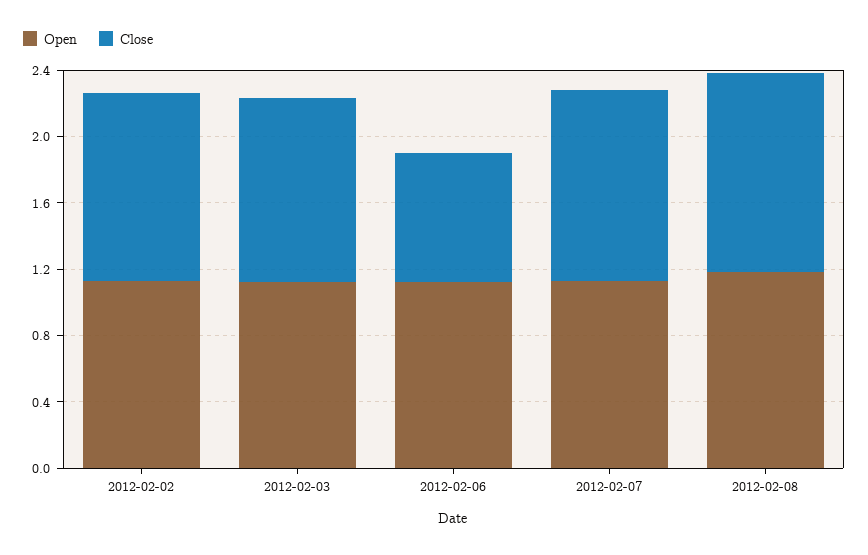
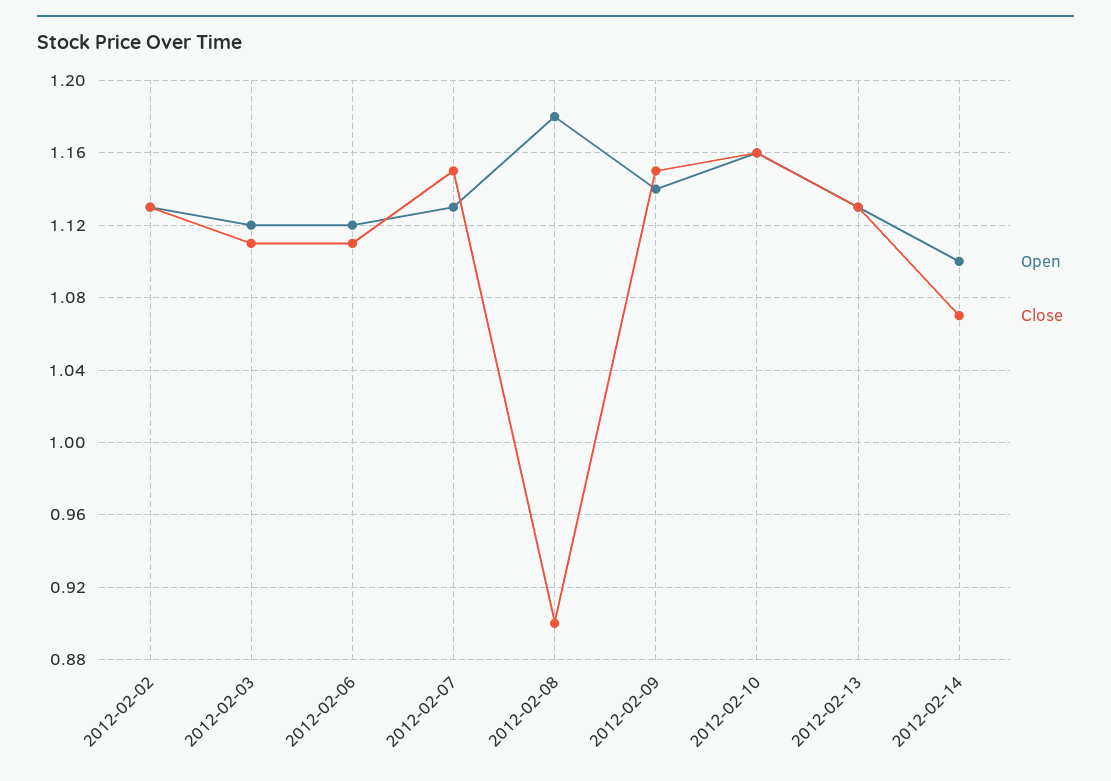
Close, 2012-02-06: 0.8 -> 1.11
Close, 2012-02-08: 1.2 -> 0.9
Open, 2012-02-09: none -> 1.14
Close, 2012-02-09: none -> 1.15
Open, 2012-02-10: none -> 1.16
Close, 2012-02-10: none -> 1.16
Open, 2012-02-13: none -> 1.13
Close, 2012-02-13: none -> 1.13
Open, 2012-02-14: none -> 1.1
Close, 2012-02-14: none -> 1.07

